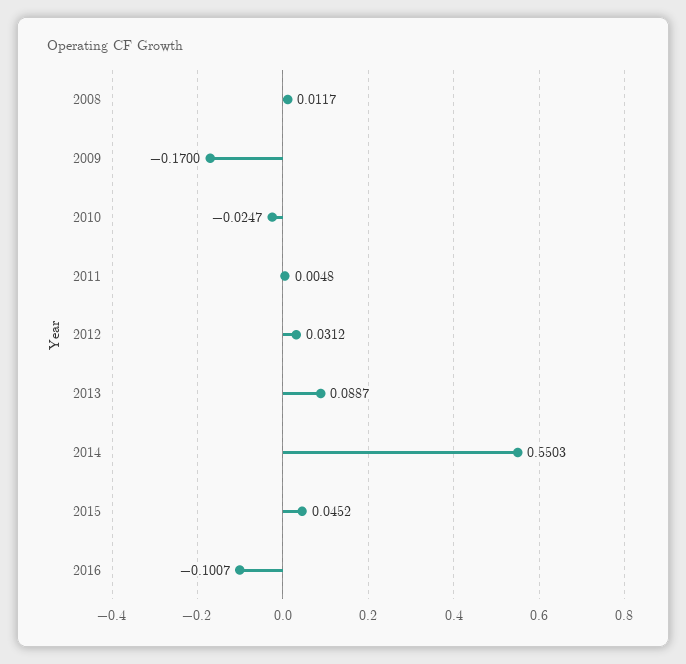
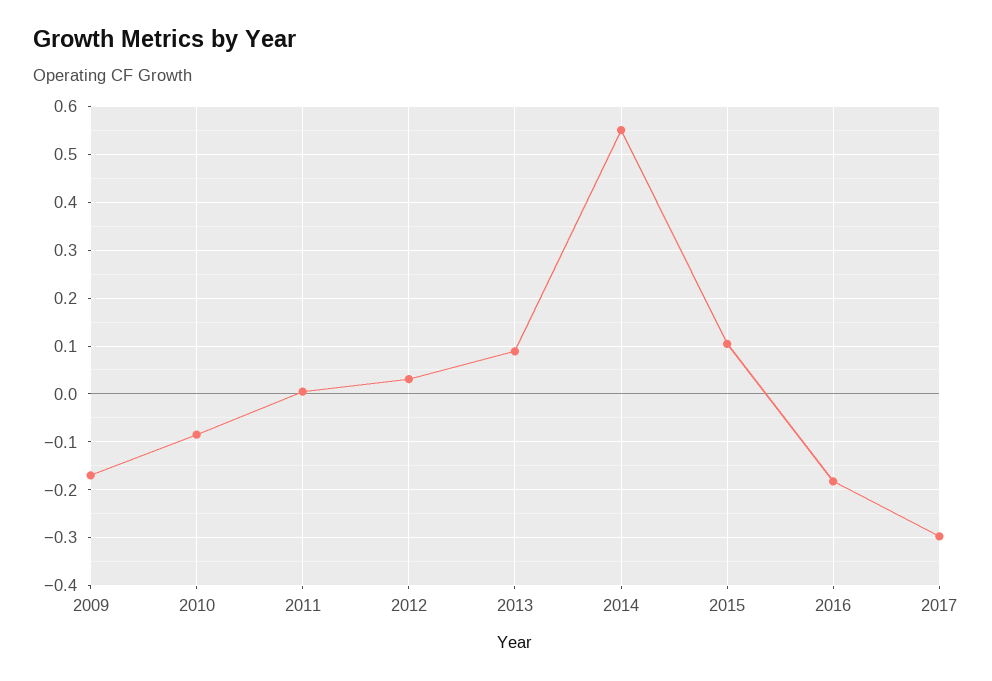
2008: 0.0117 -> none
2010: -0.0247 -> -0.08
2015: 0.0452 -> 0.1
2016: -0.1007 -> -0.18
2017: none -> -0.3

